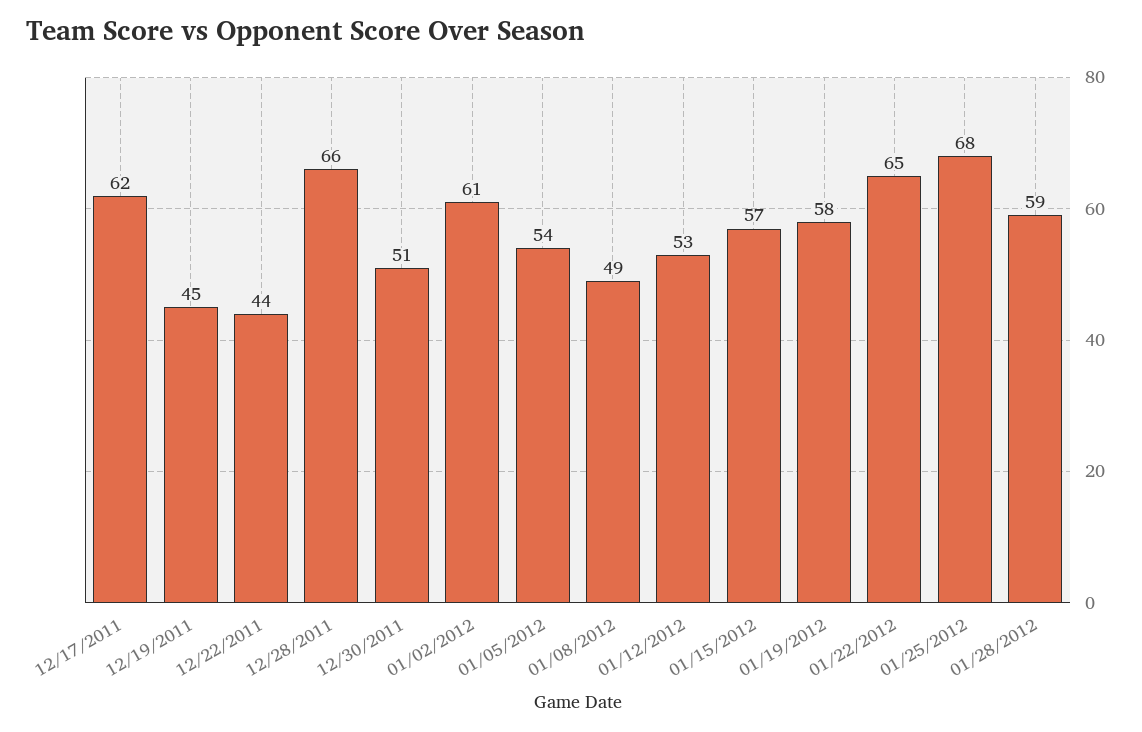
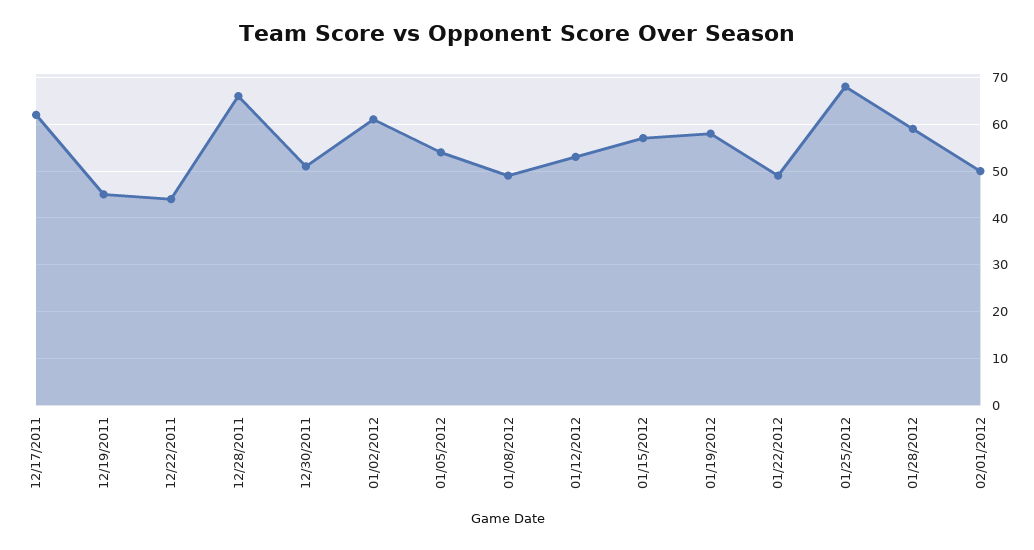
01/22/2012: 65 -> 50
02/01/2012: none -> 50

